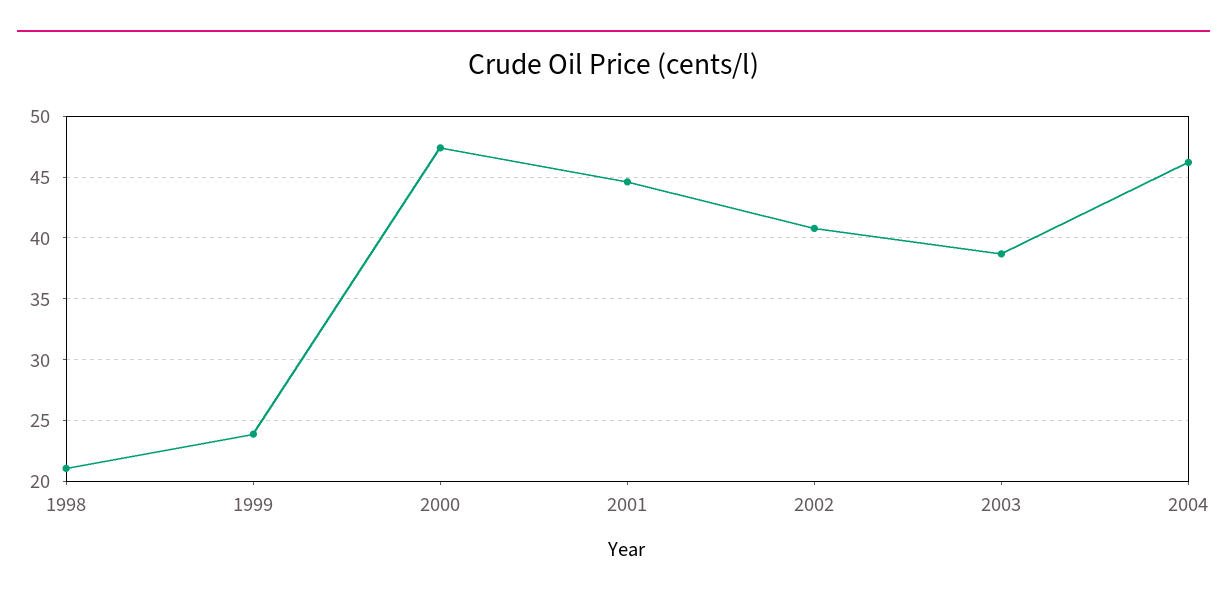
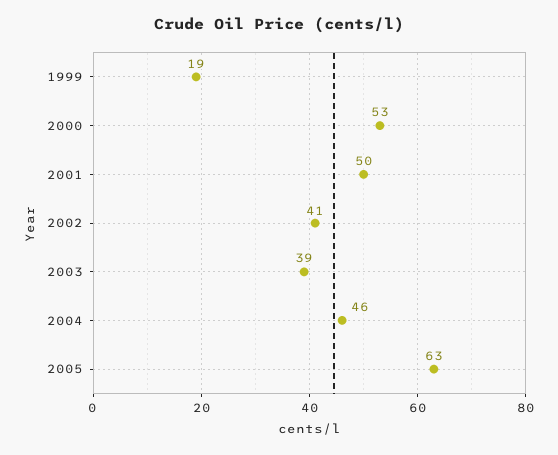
1998: 21 -> none
1999: 24 -> 19
2000: 47.5 -> 53
2001: 44.5 -> 50
2005: none -> 63

